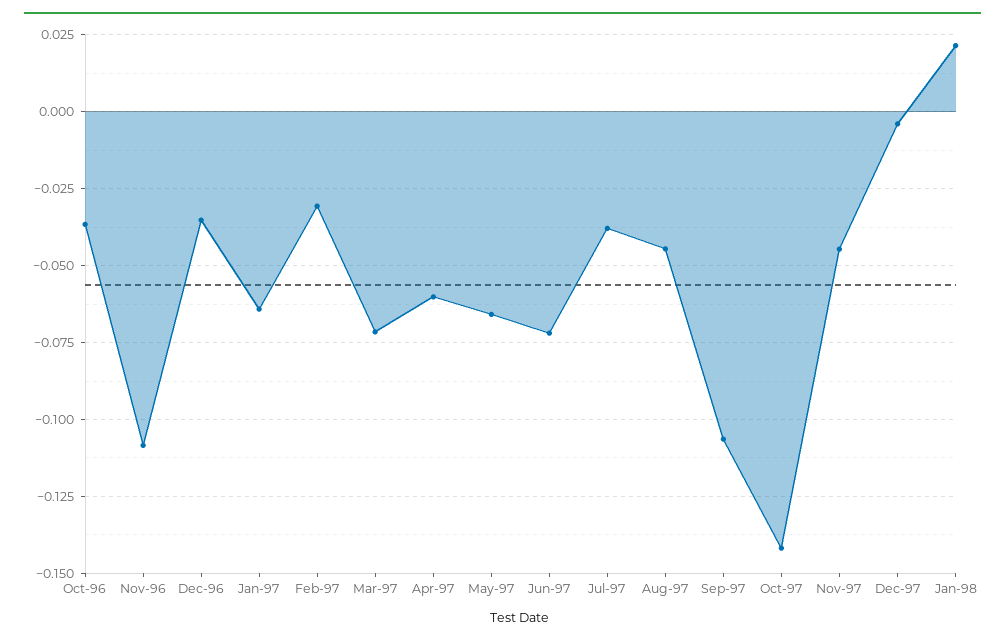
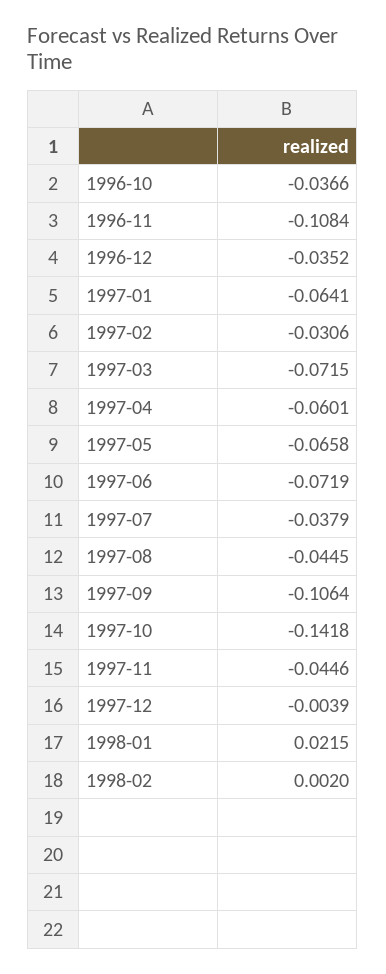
1998-02: none -> 0.002

